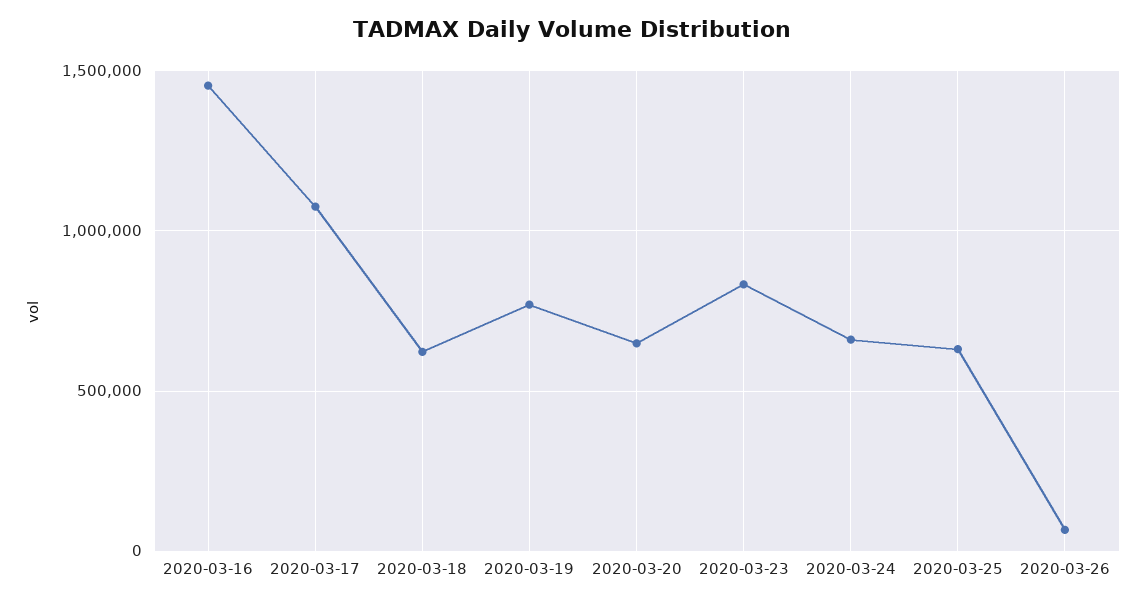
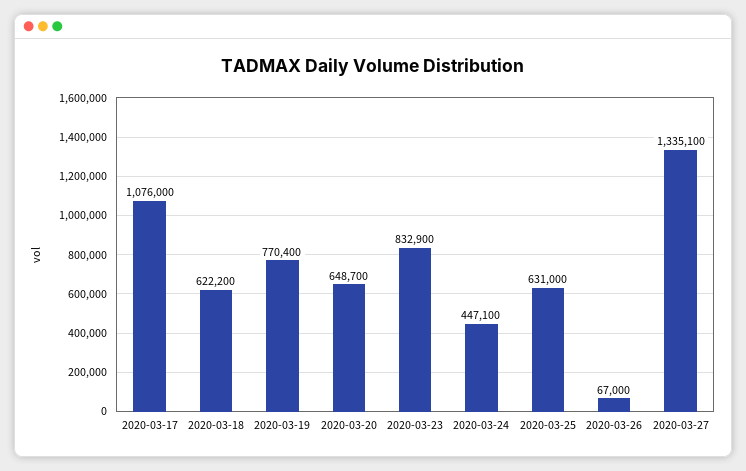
2020-03-16: 1450000 -> none
2020-03-24: 650000 -> 447100
2020-03-27: none -> 1335100

